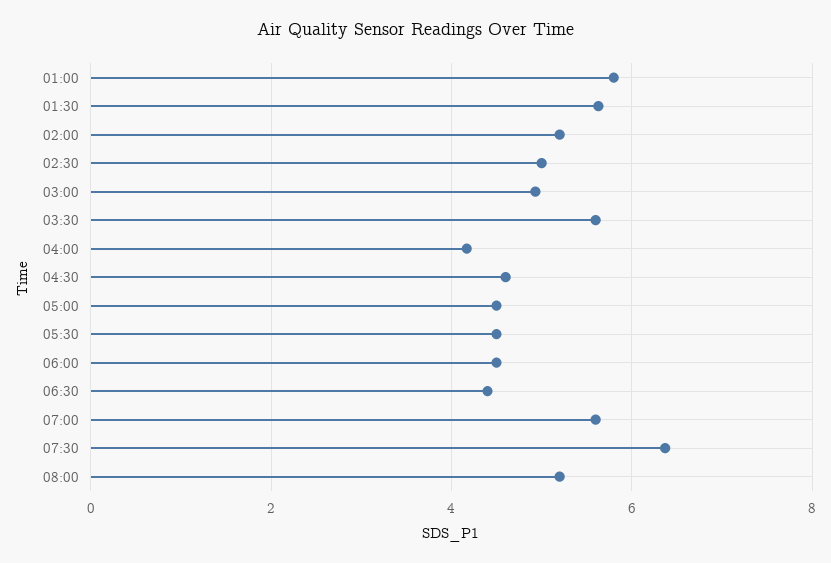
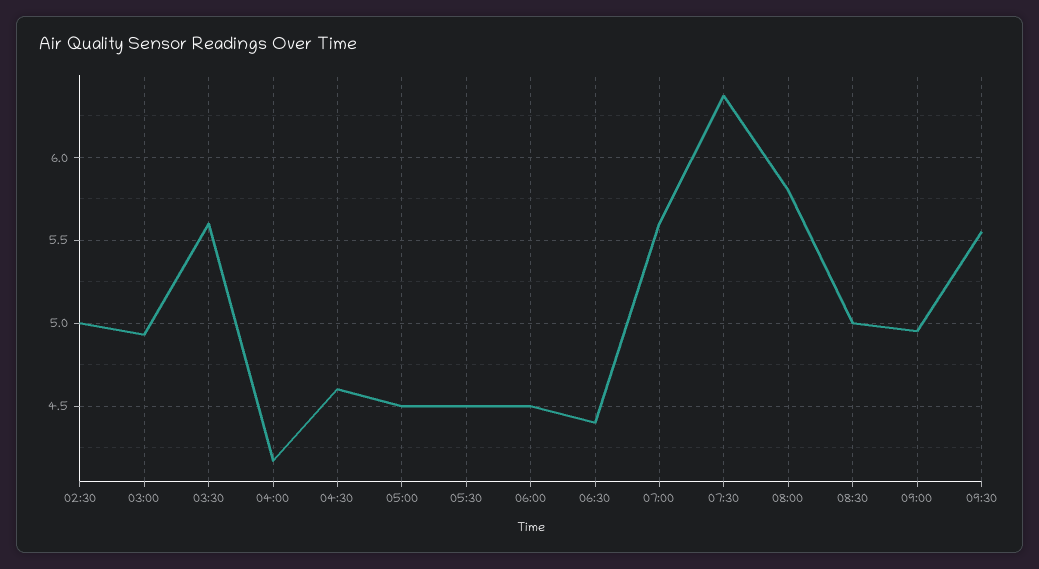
01:00: 5.8 -> none
01:30: 5.6 -> none
02:00: 5.2 -> none
08:00: 5.2 -> 5.8
08:30: none -> 5
09:00: none -> 4.95
09:30: none -> 5.55

